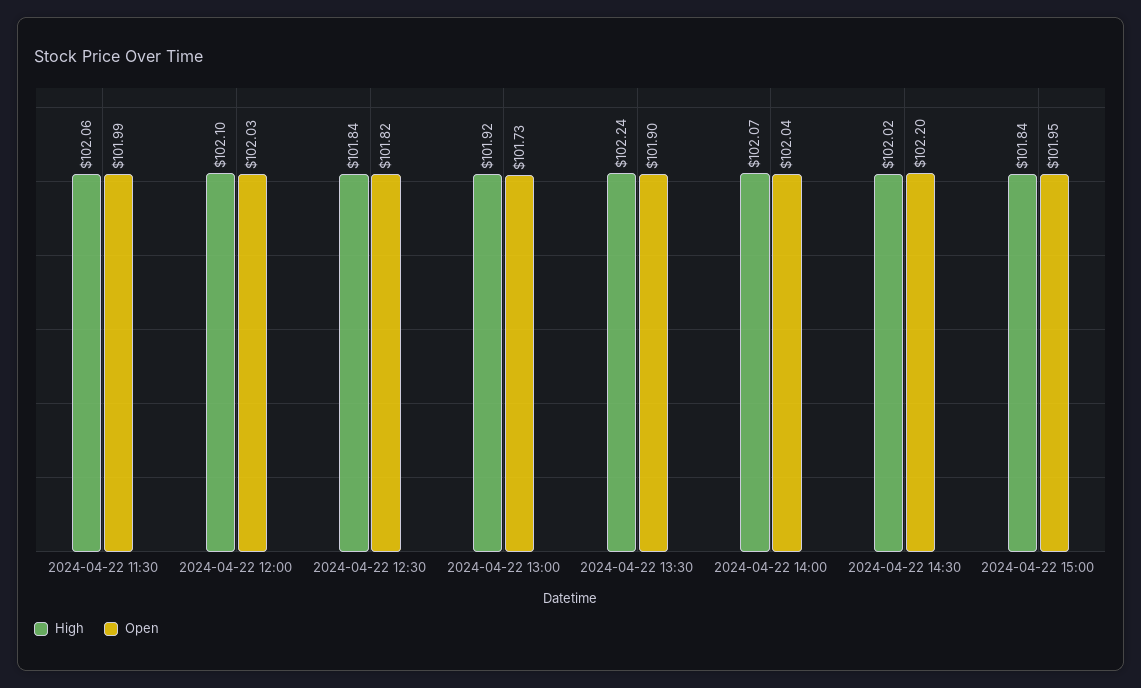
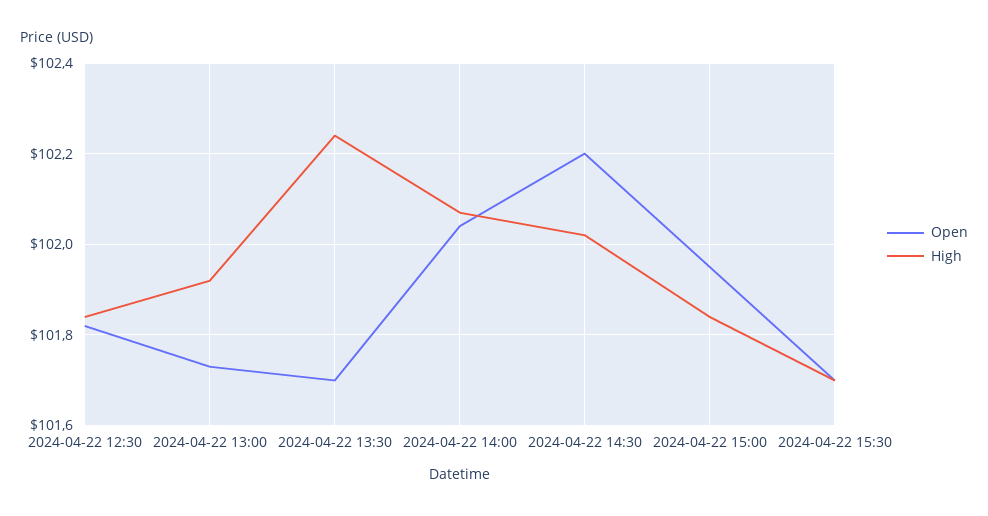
High, 2024-04-22 11:30: 102.06 -> none
Open, 2024-04-22 11:30: 101.99 -> none
High, 2024-04-22 12:00: 102.1 -> none
Open, 2024-04-22 12:00: 102.03 -> none
Open, 2024-04-22 13:30: 101.9 -> 101.7
Open, 2024-04-22 15:30: none -> 101.7
High, 2024-04-22 15:30: none -> 101.7

